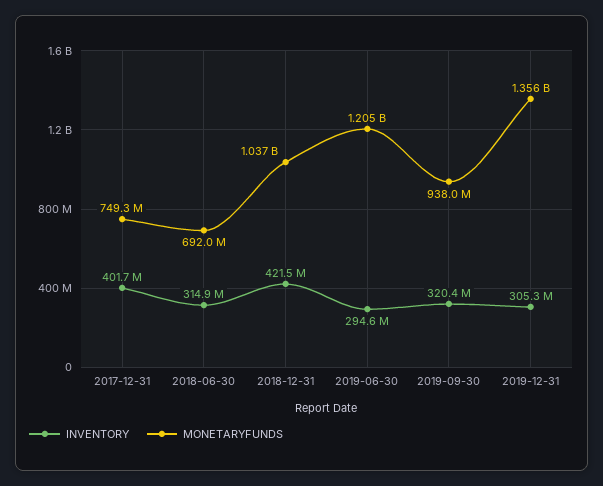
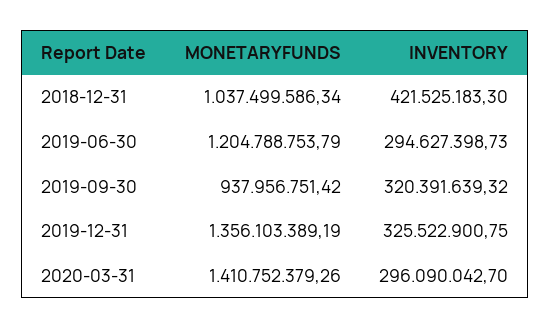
INVENTORY, 2017-12-31: 401700000 -> none
MONETARYFUNDS, 2017-12-31: 749300000 -> none
INVENTORY, 2018-06-30: 314900000 -> none
MONETARYFUNDS, 2018-06-30: 692000000 -> none
INVENTORY, 2019-12-31: 305300000 -> 325522900.75
MONETARYFUNDS, 2020-03-31: none -> 1410752379.26
INVENTORY, 2020-03-31: none -> 296090042.7

